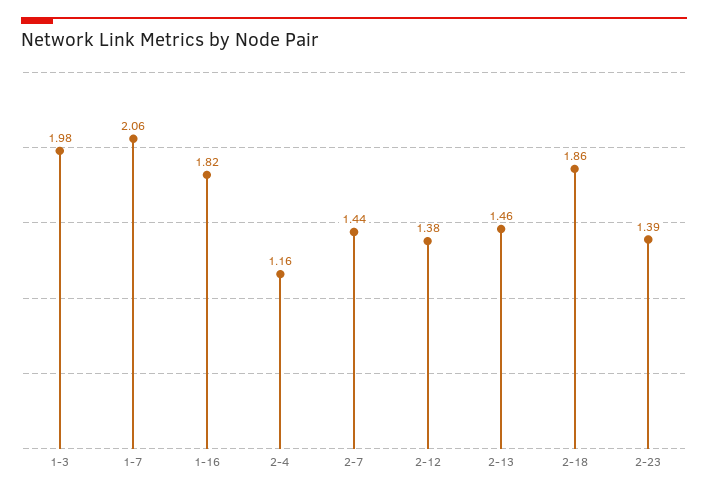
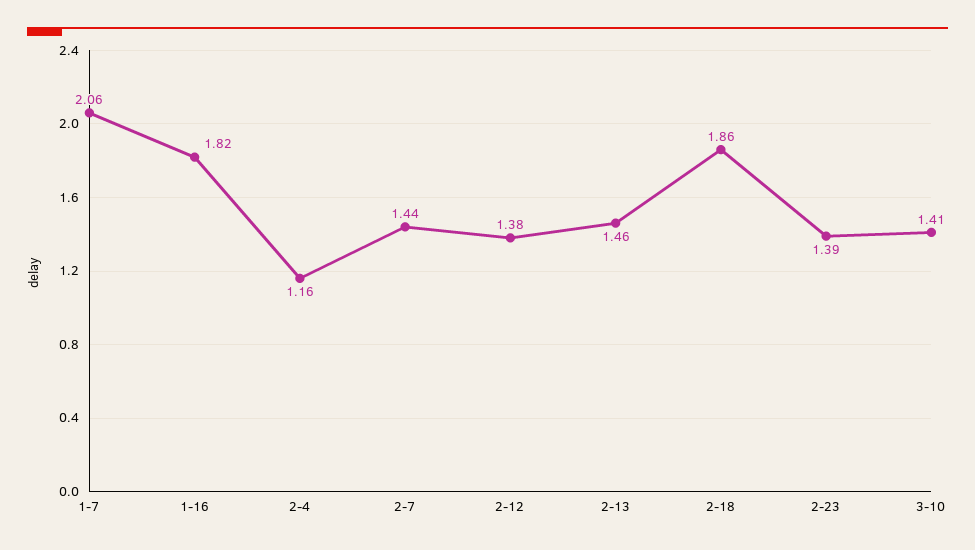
1-3: 1.98 -> none
3-10: none -> 1.41

